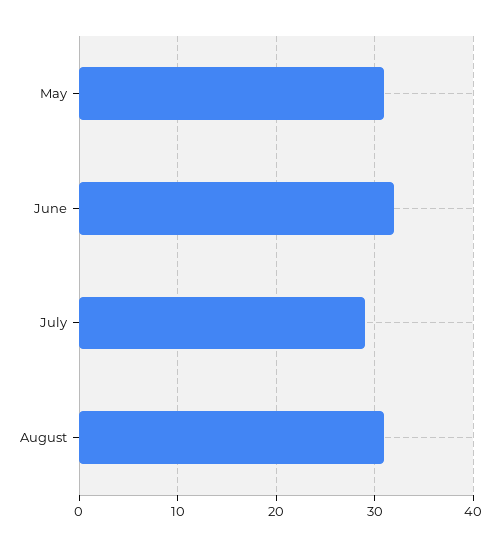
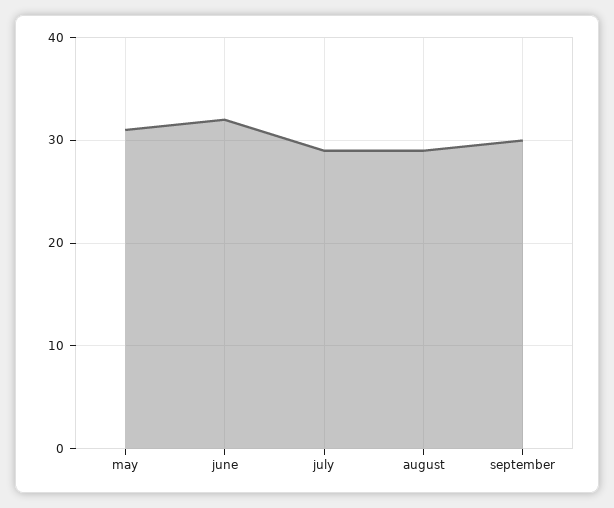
August: 31 -> 29
september: none -> 30

